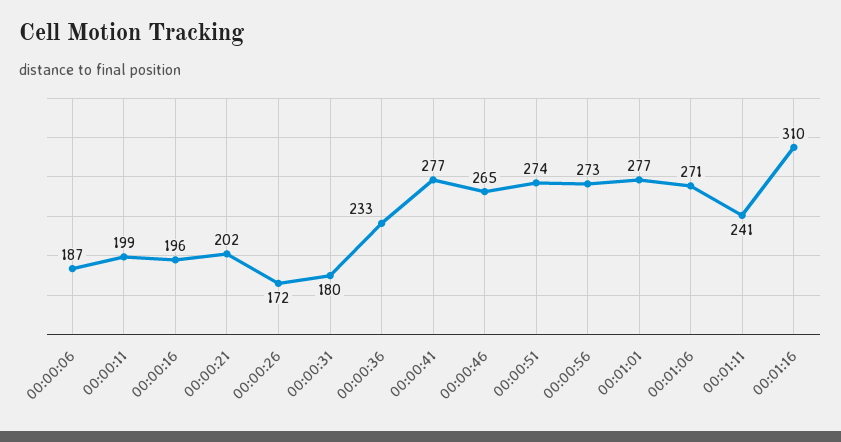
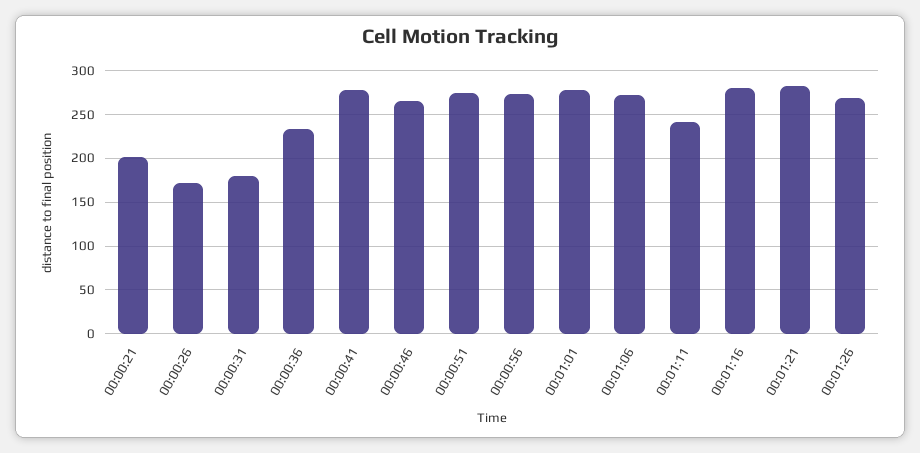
00:00:06: 187 -> none
00:00:11: 199 -> none
00:00:16: 196 -> none
00:01:16: 310 -> 280
00:01:21: none -> 280
00:01:26: none -> 270

